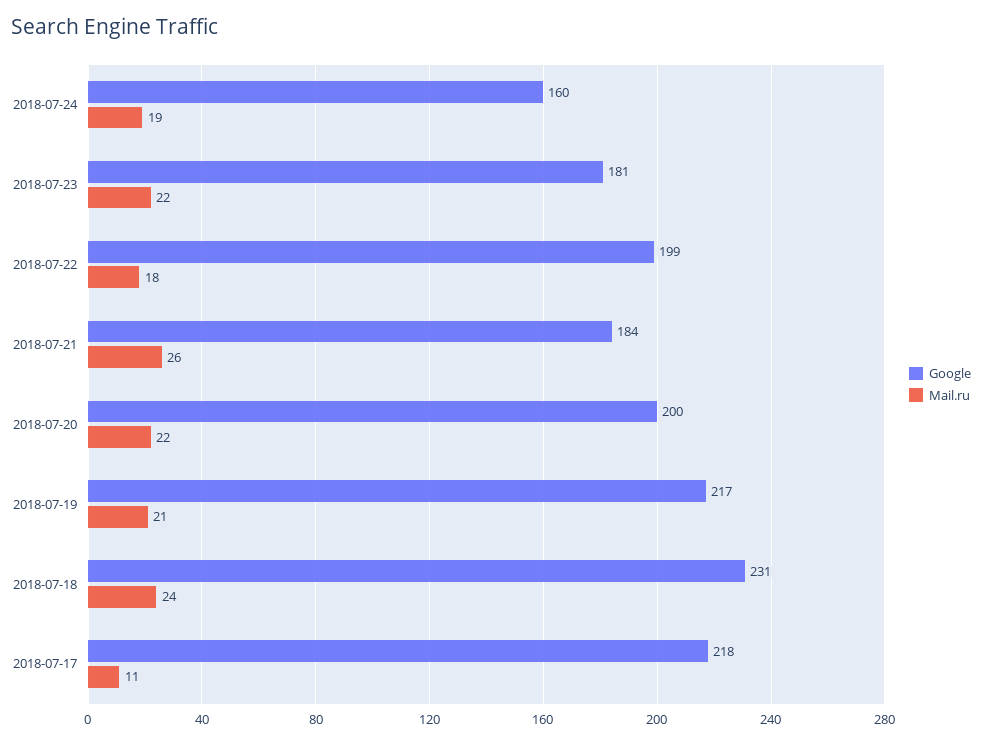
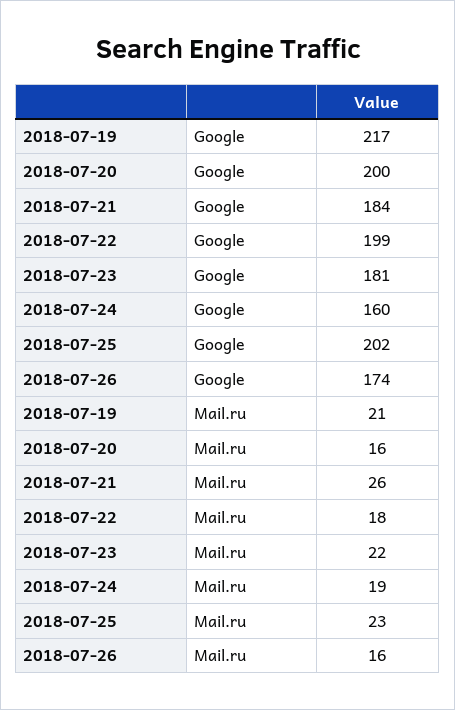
Mail.ru, 2018-07-20: 22 -> 16
Google, 2018-07-18: 231 -> none
Mail.ru, 2018-07-18: 24 -> none
Google, 2018-07-17: 218 -> none
Mail.ru, 2018-07-17: 11 -> none
Google, 2018-07-25: none -> 202
Google, 2018-07-26: none -> 174
Mail.ru, 2018-07-25: none -> 23
Mail.ru, 2018-07-26: none -> 16

